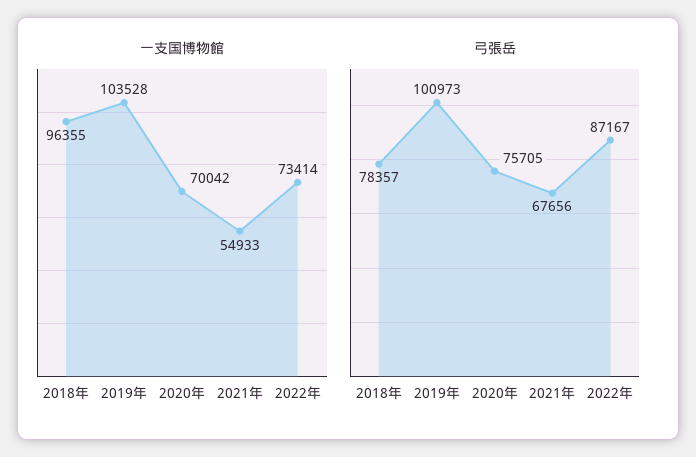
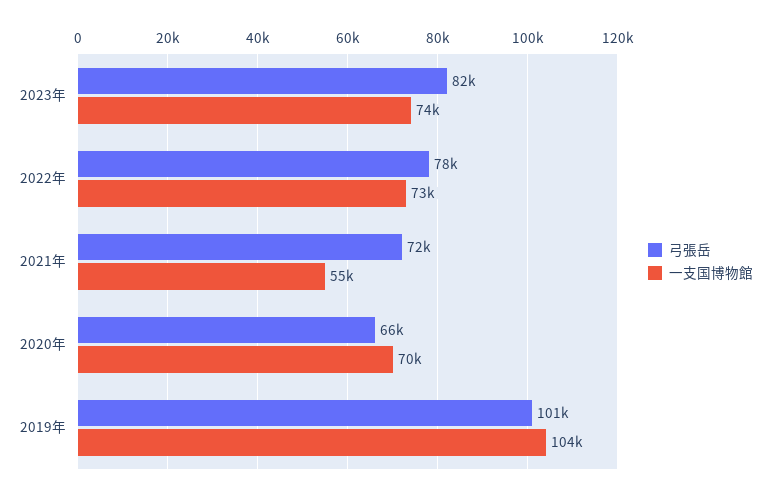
一支国博物館, 2018年: 96355 -> none
弓張岳, 2018年: 78357 -> none
弓張岳, 2020年: 75705 -> 66000
弓張岳, 2021年: 67656 -> 72000
弓張岳, 2022年: 87167 -> 78000
弓張岳, 2023年: none -> 82000
一支国博物館, 2023年: none -> 74000

